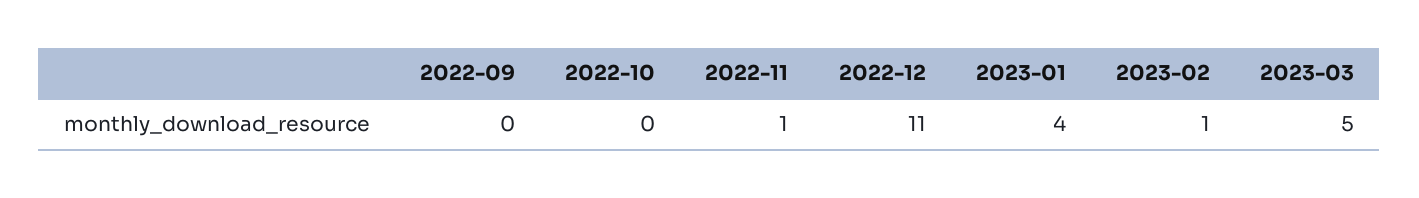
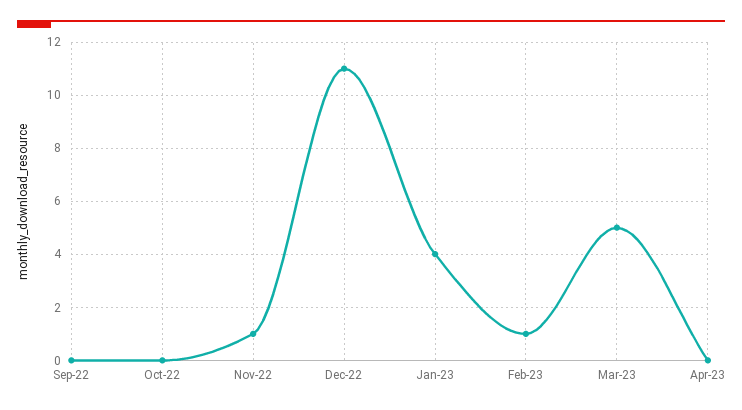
Apr-23: none -> 0

